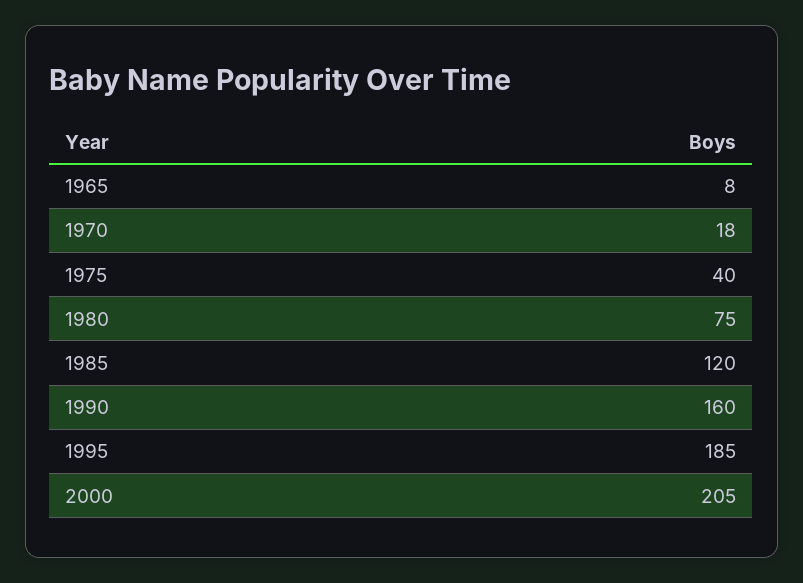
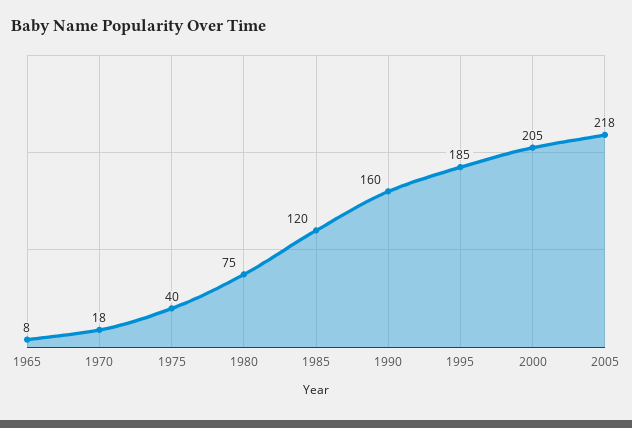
2005: none -> 218

